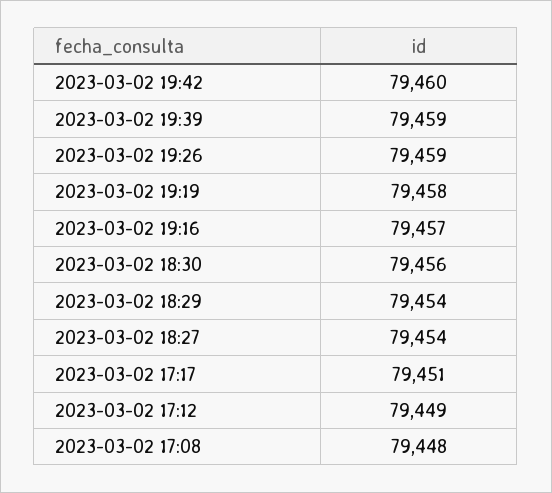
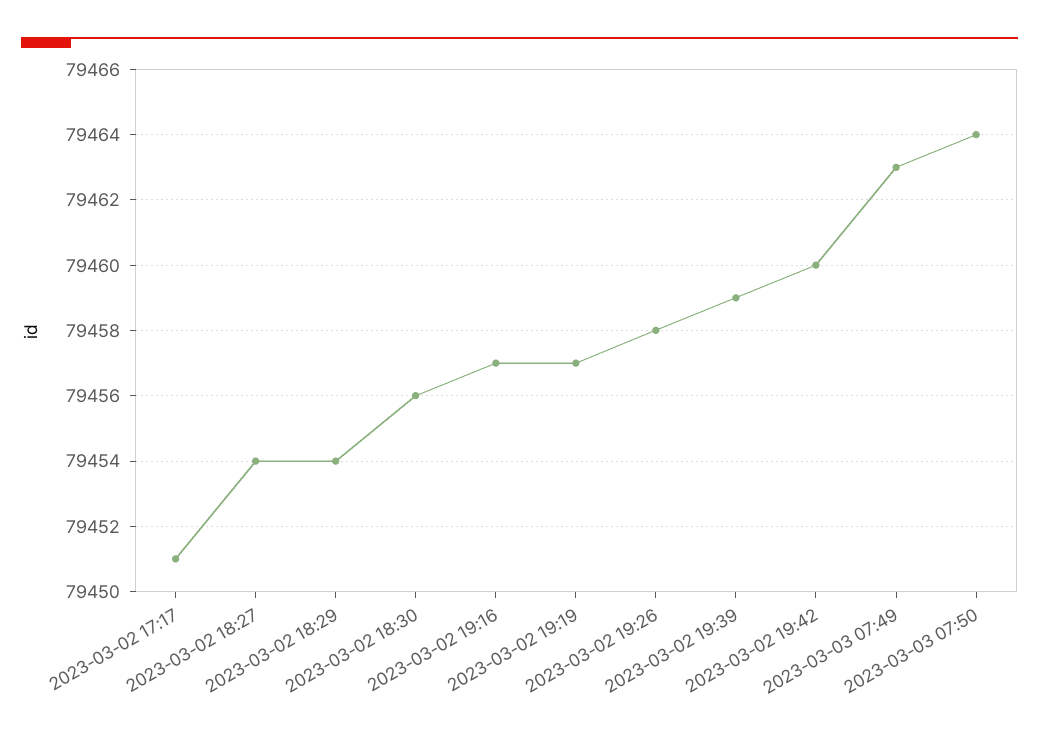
2023-03-02 19:26: 79459 -> 79458
2023-03-02 19:19: 79458 -> 79457
2023-03-02 17:12: 79449 -> none
2023-03-02 17:08: 79448 -> none
2023-03-03 07:49: none -> 79463
2023-03-03 07:50: none -> 79464

